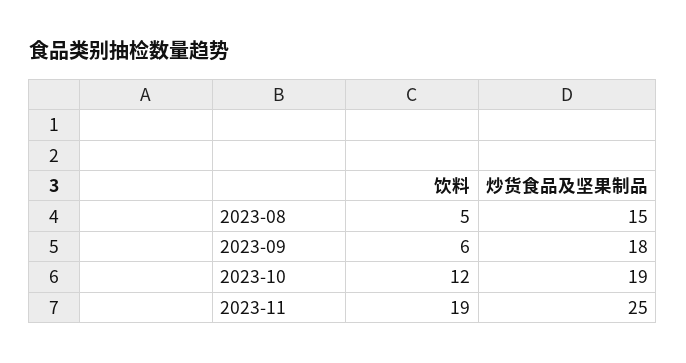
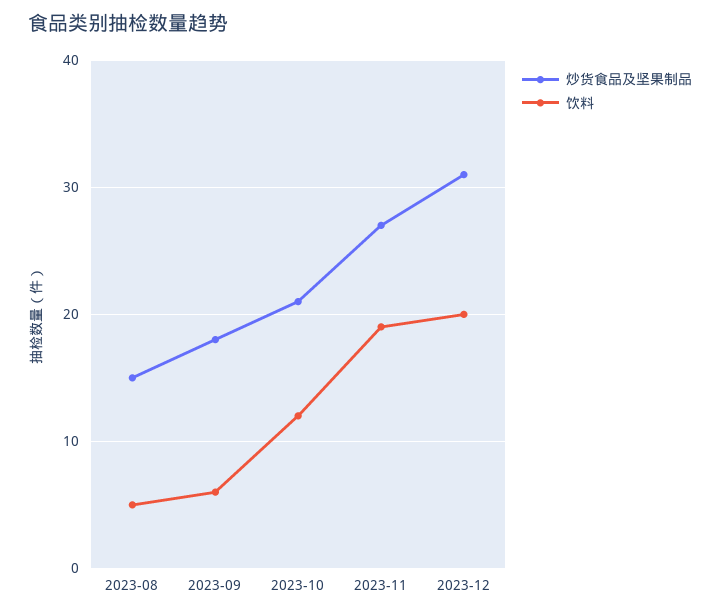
炒货食品及坚果制品, 2023-10: 19 -> 21
炒货食品及坚果制品, 2023-11: 25 -> 27
炒货食品及坚果制品, 2023-12: none -> 31
饮料, 2023-12: none -> 20

